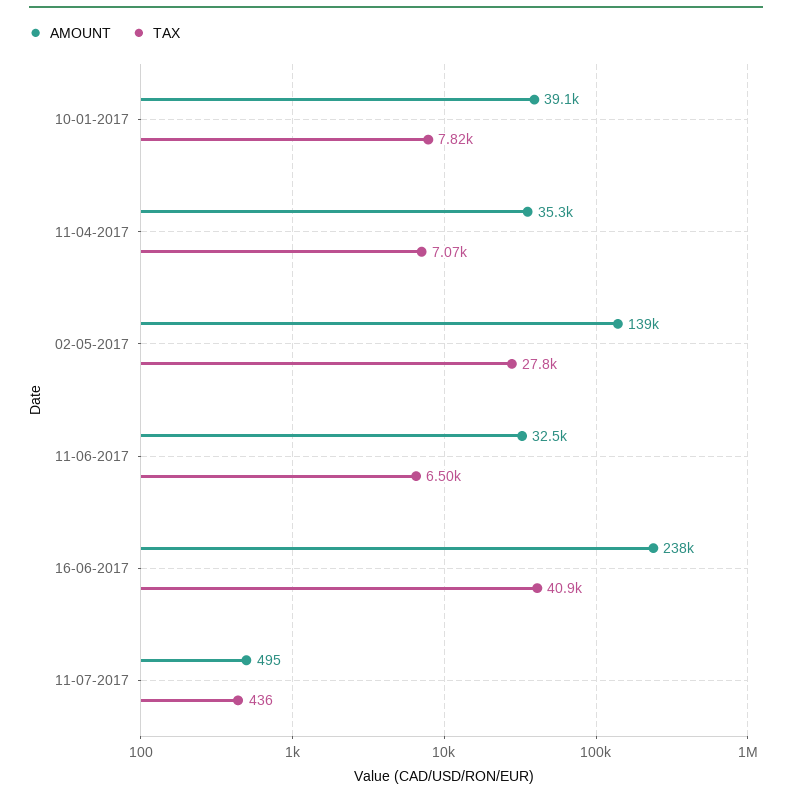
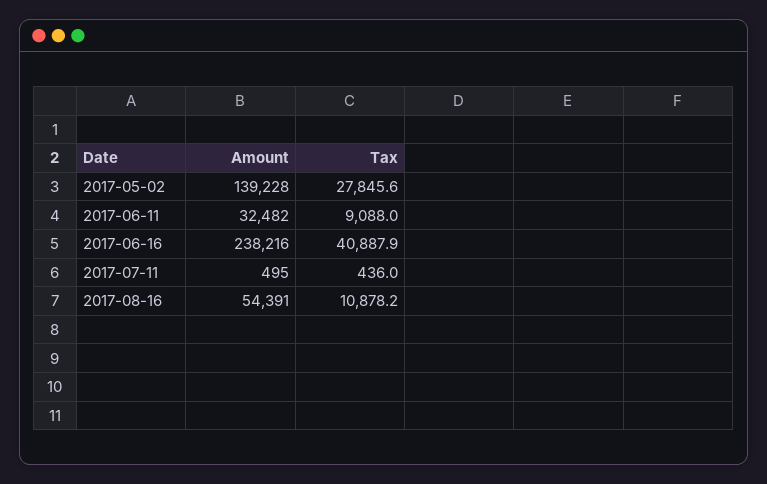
AMOUNT, 10-01-2017: 39100 -> none
TAX, 10-01-2017: 7820 -> none
AMOUNT, 11-04-2017: 35300 -> none
TAX, 11-04-2017: 7070 -> none
TAX, 11-06-2017: 6500 -> 9088
AMOUNT, 2017-08-16: none -> 54391
TAX, 2017-08-16: none -> 10878.2

